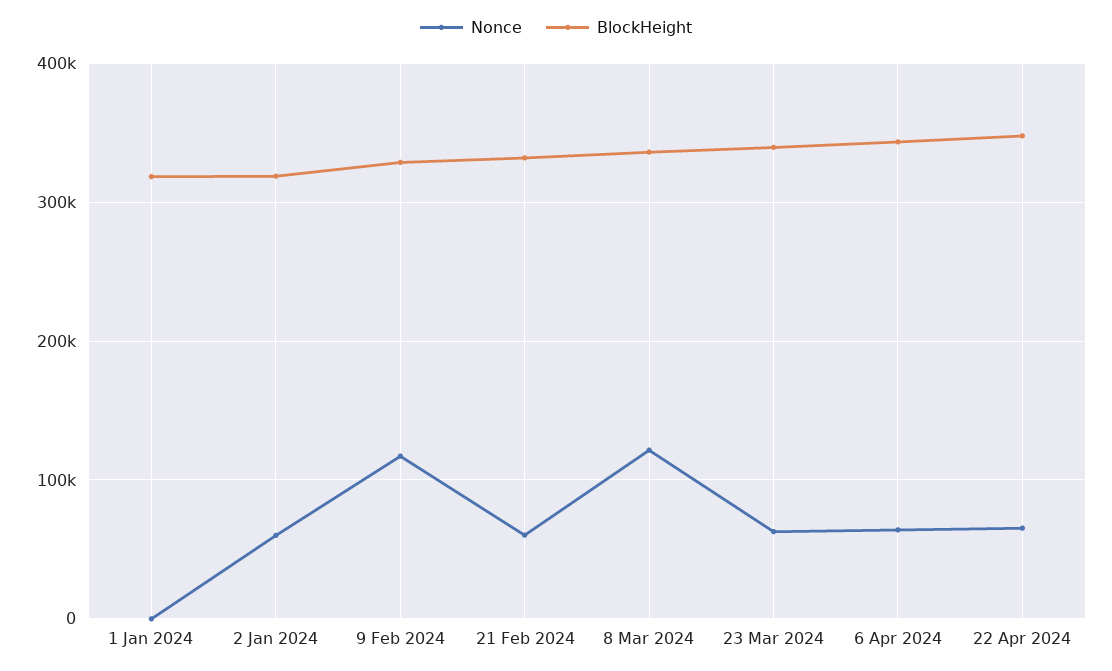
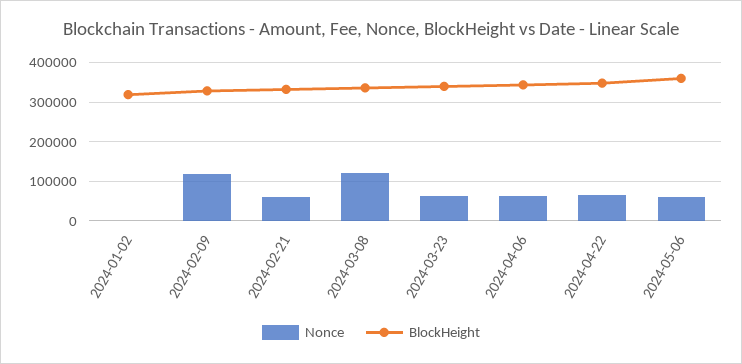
Nonce, 1 Jan 2024: 0 -> none
BlockHeight, 1 Jan 2024: 320000 -> none
Nonce, 2 Jan 2024: 60000 -> 0
Nonce, 2024-05-06: none -> 60000
BlockHeight, 2024-05-06: none -> 360000

